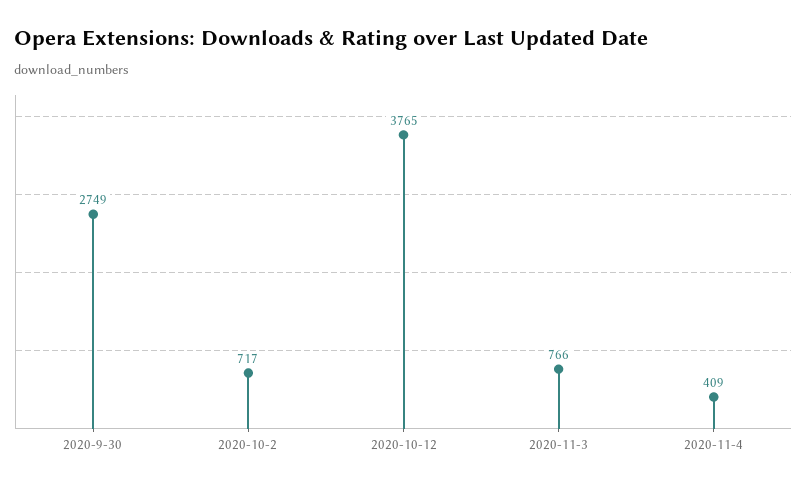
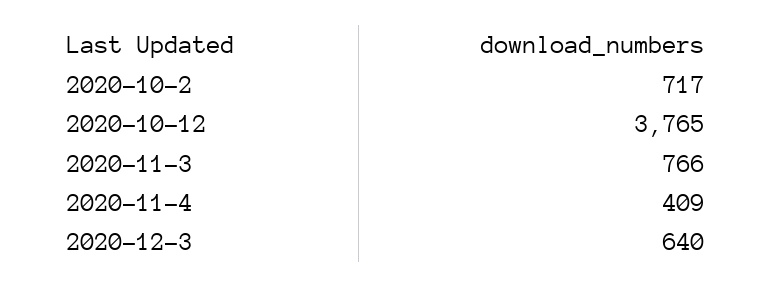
2020-9-30: 2749 -> none
2020-12-3: none -> 640

